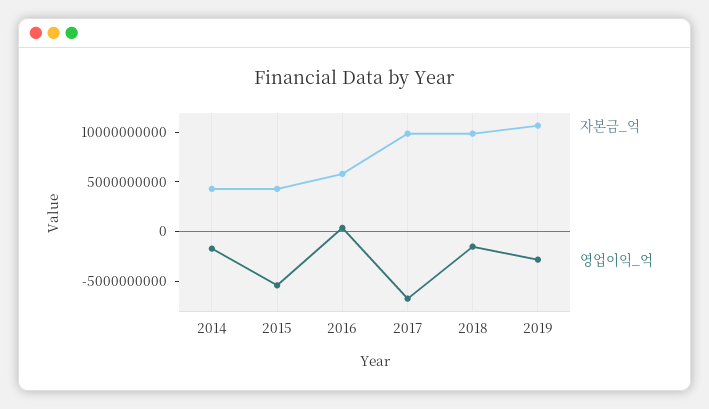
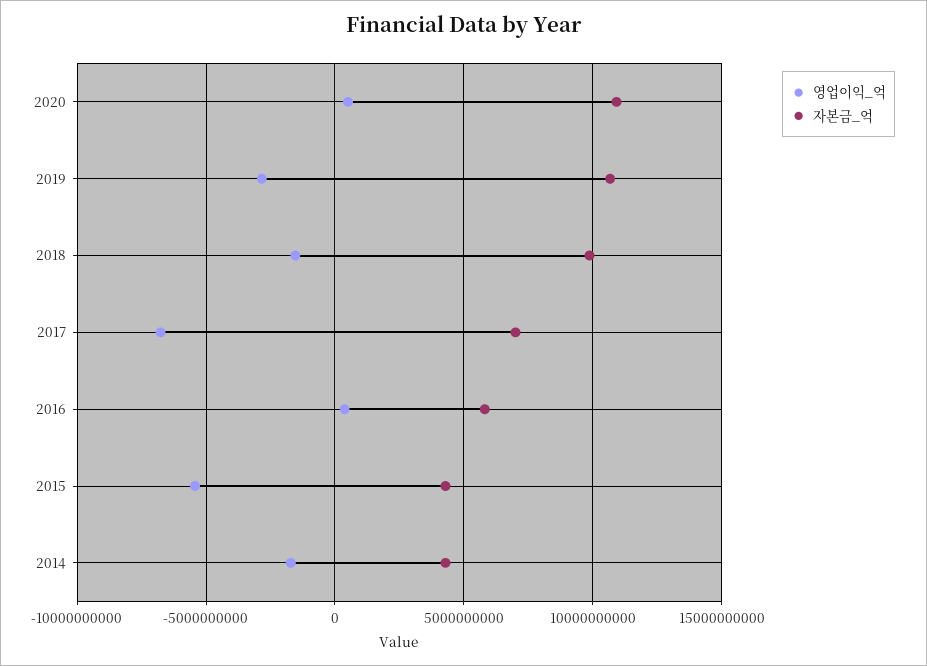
자본금_억, 2017: 10000000000 -> 7000000000
영업이익_억, 2020: none -> 500000000
자본금_억, 2020: none -> 11000000000

